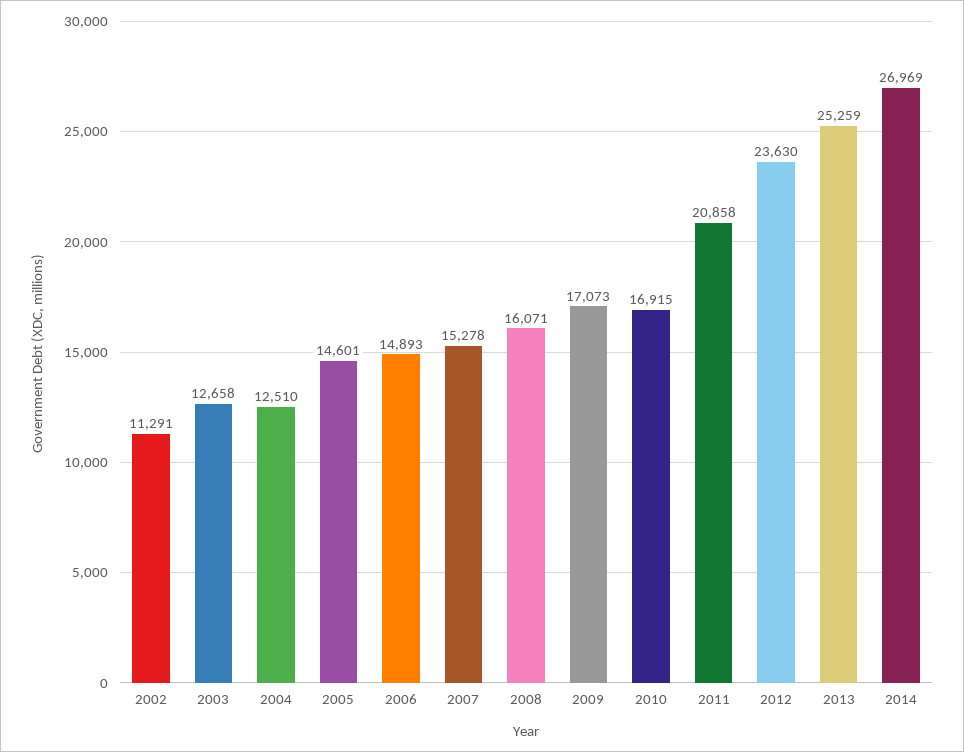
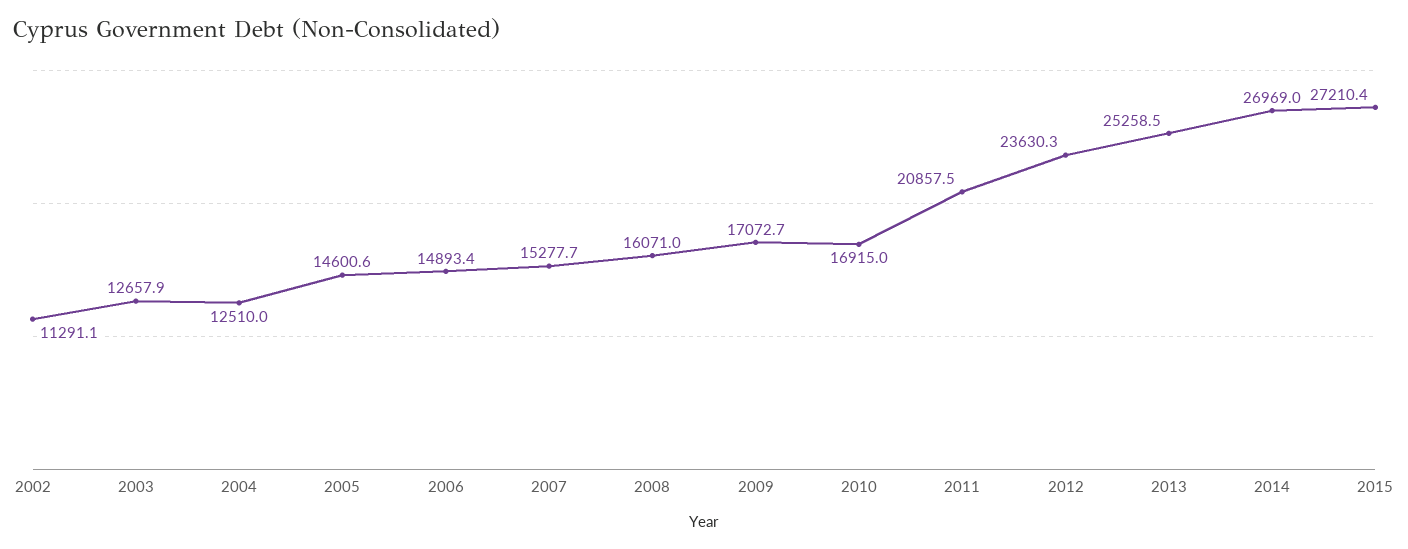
2015: none -> 27210.4

